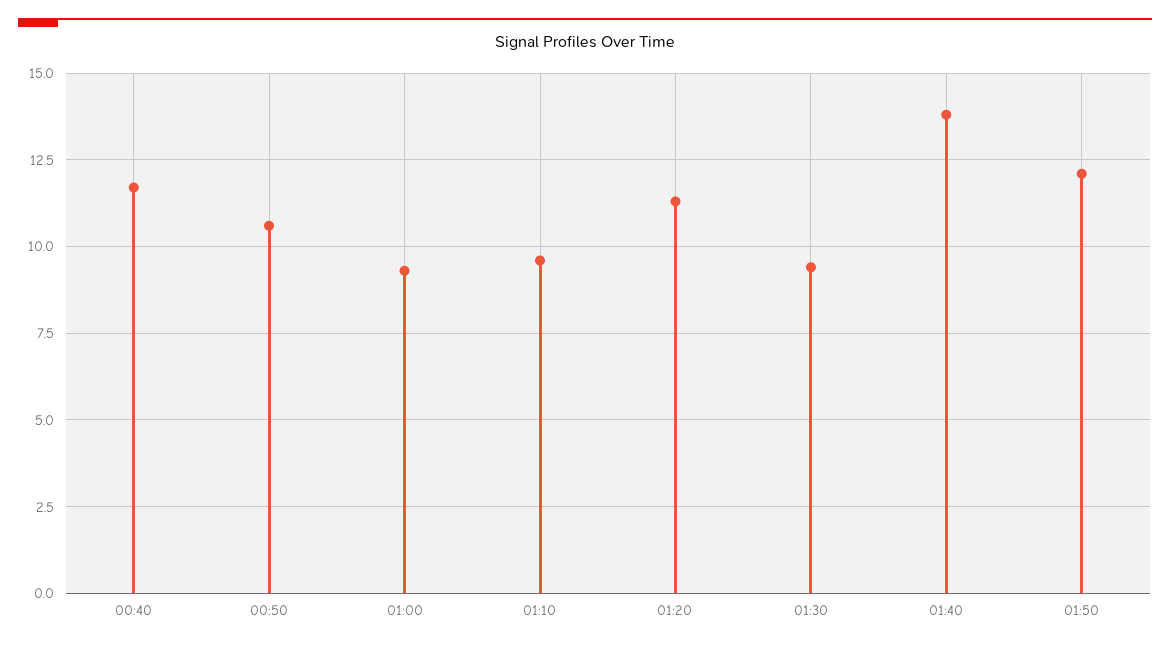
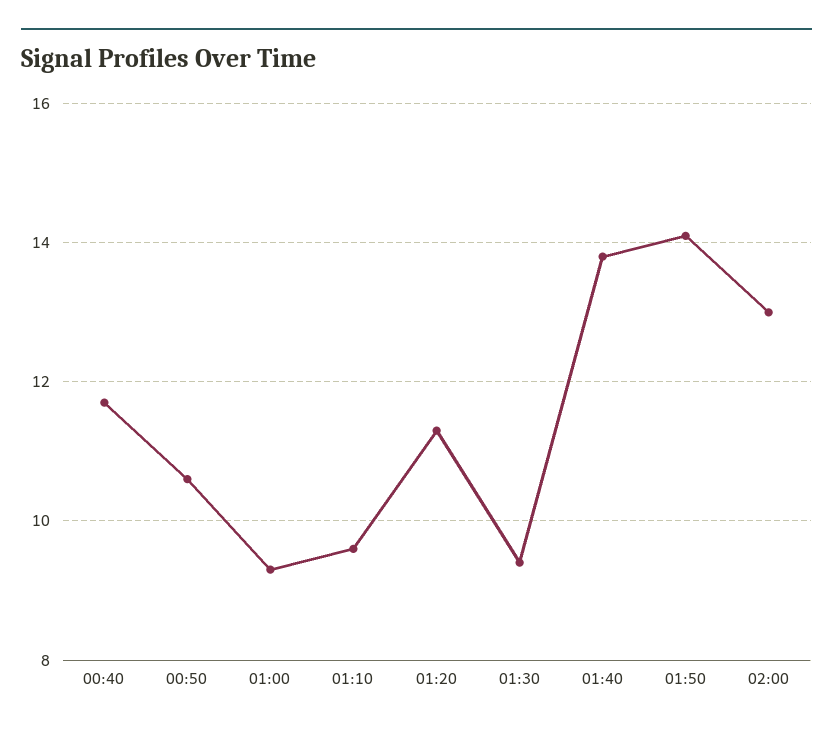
01:50: 12 -> 14
02:00: none -> 13

